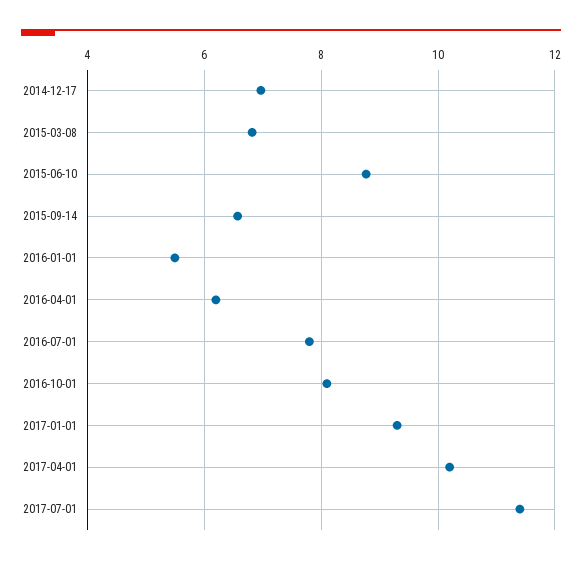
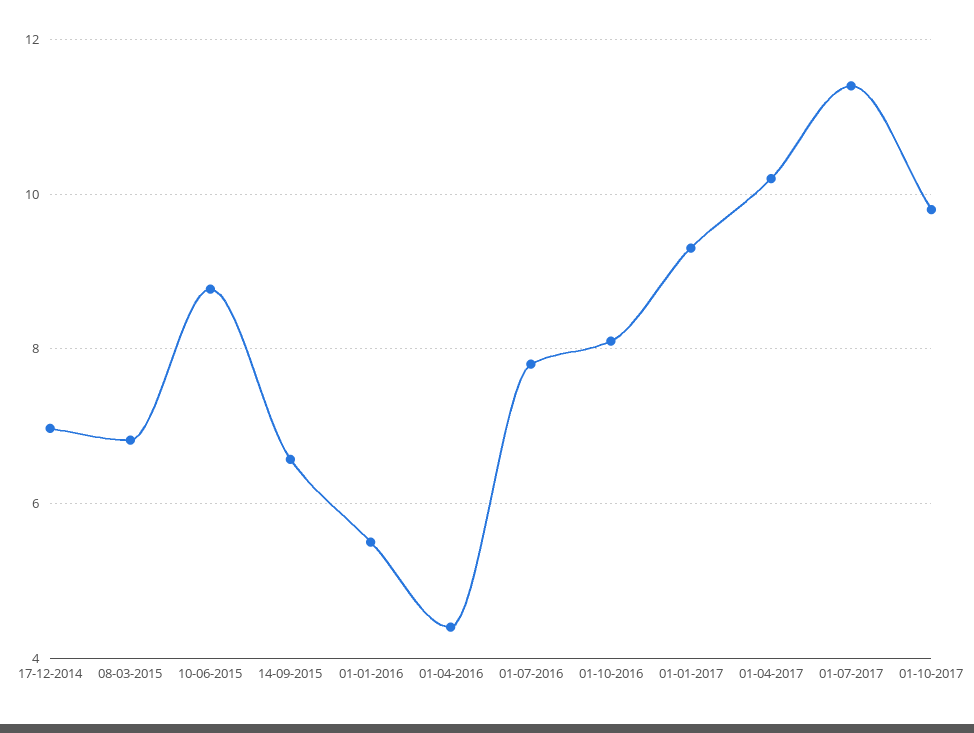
2016-04-01: 6.2 -> 4.4
01-10-2017: none -> 9.8

